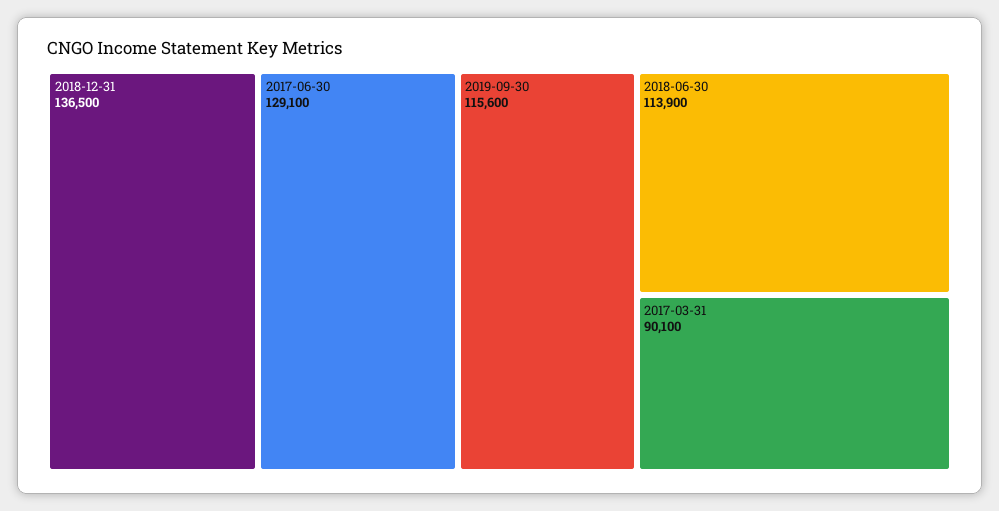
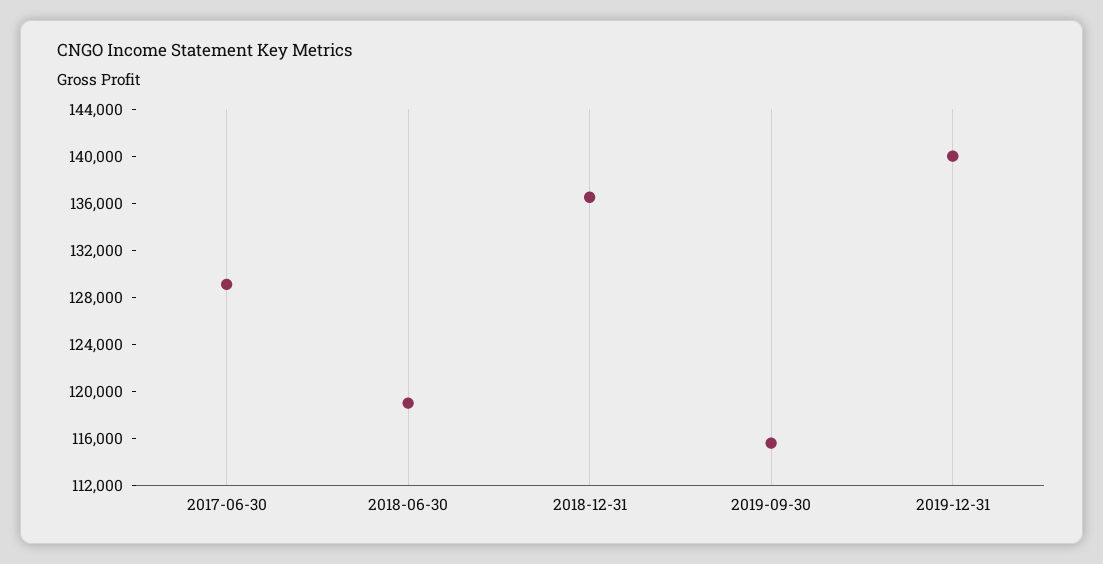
2018-06-30: 113900 -> 119000
2017-03-31: 90100 -> none
2019-12-31: none -> 140000

